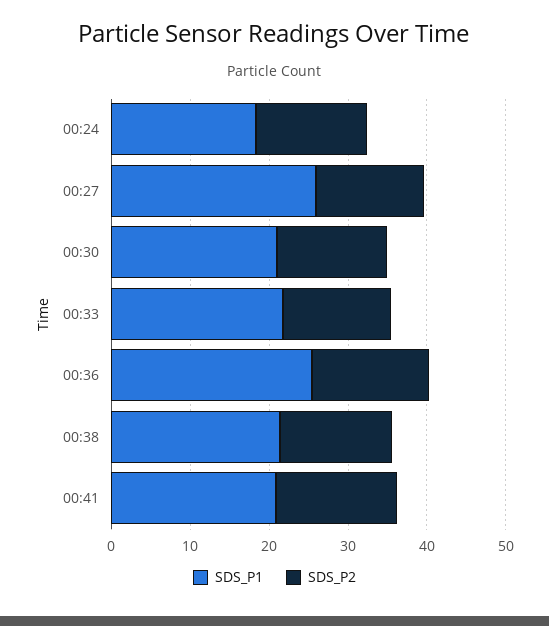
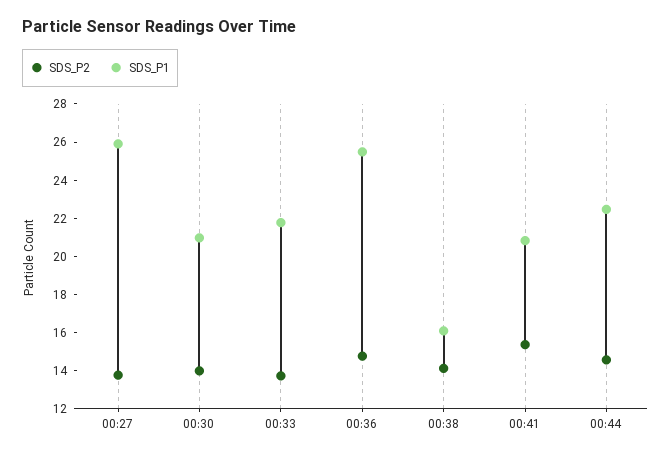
SDS_P1, 00:24: 18 -> none
SDS_P2, 00:24: 14 -> none
SDS_P1, 00:38: 22 -> 16
SDS_P2, 00:44: none -> 14.5
SDS_P1, 00:44: none -> 22.5

